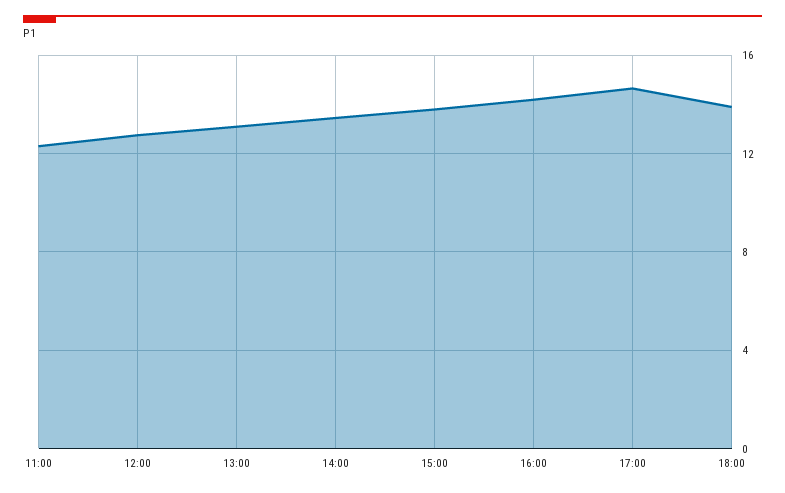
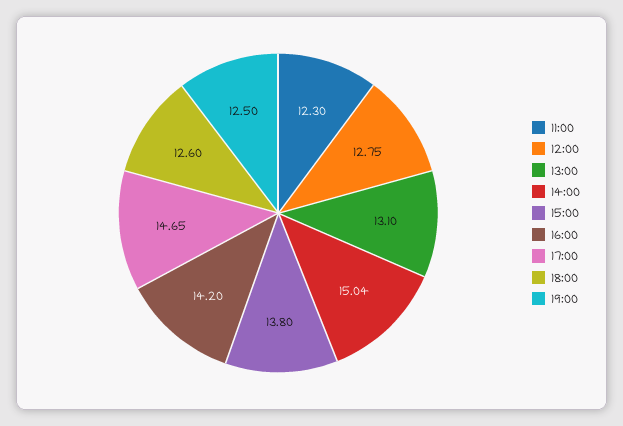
14:00: 13.5 -> 15.04
18:00: 14 -> 12.6
19:00: none -> 12.5

